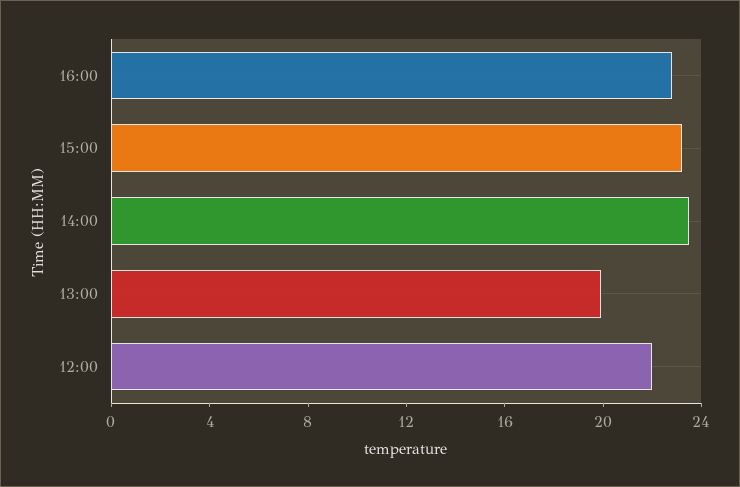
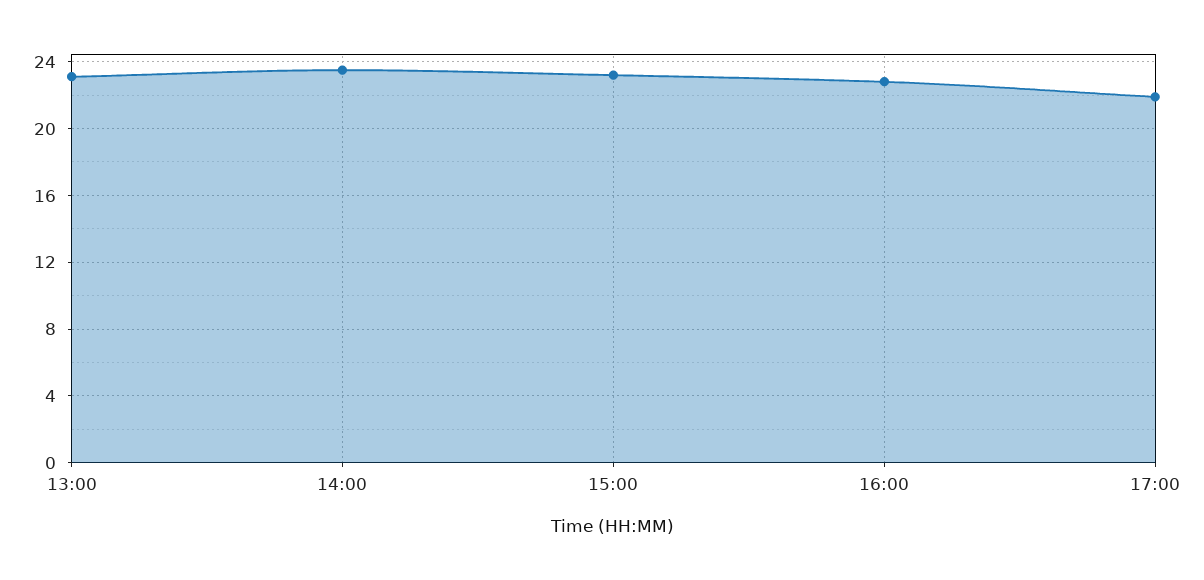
13:00: 20 -> 23
12:00: 22 -> none
17:00: none -> 22

